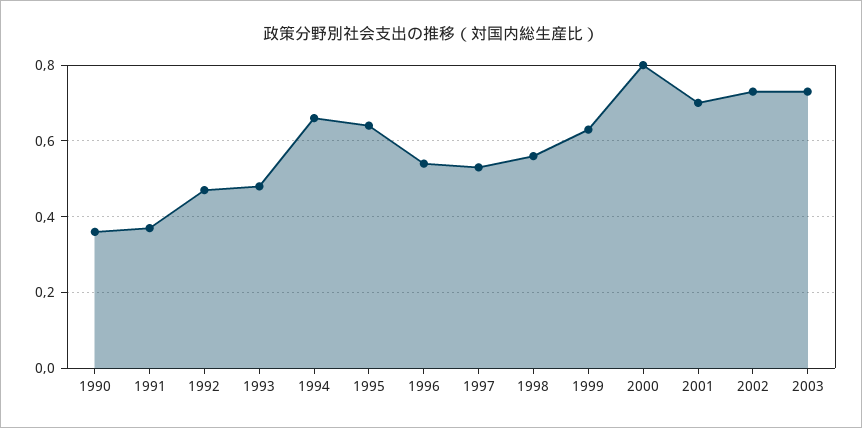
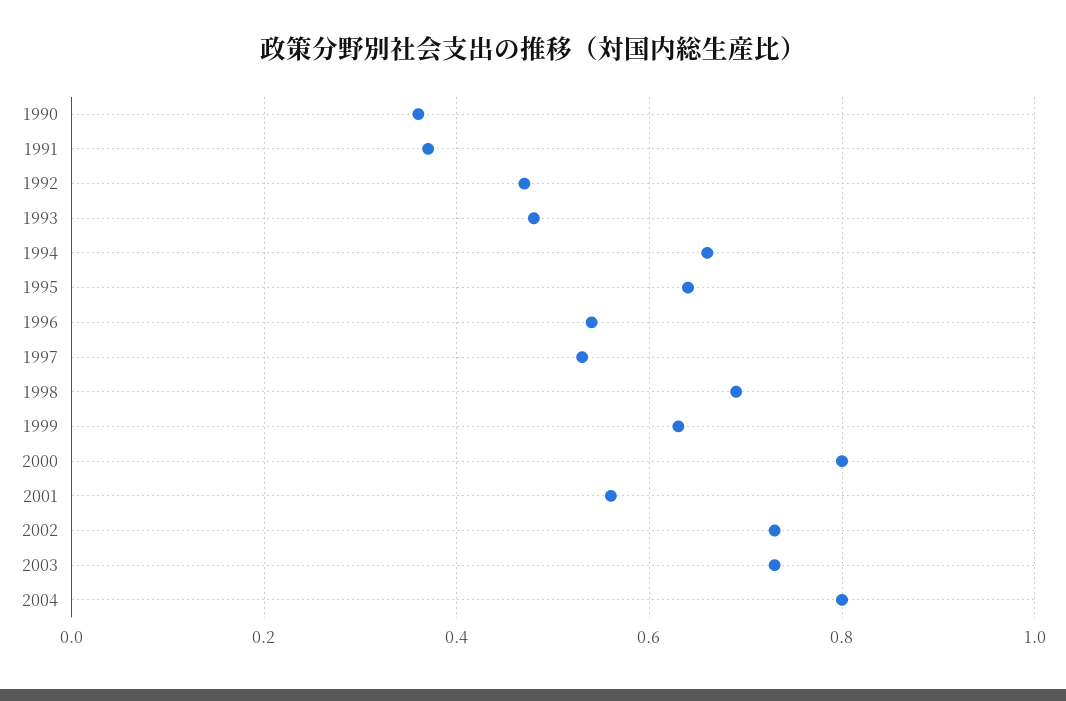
1998: 0.55 -> 0.7
2001: 0.7 -> 0.55
2004: none -> 0.8

